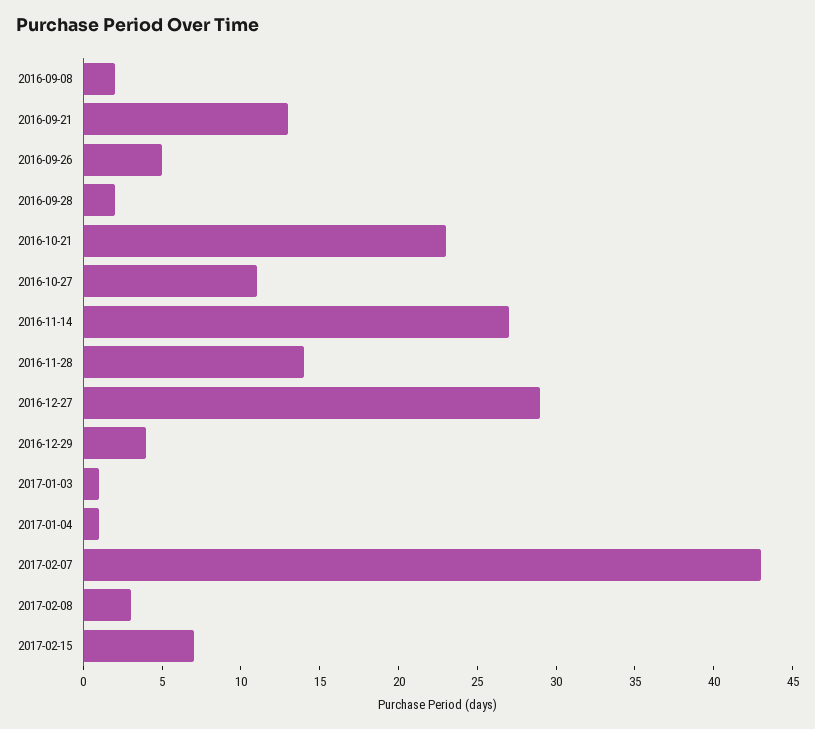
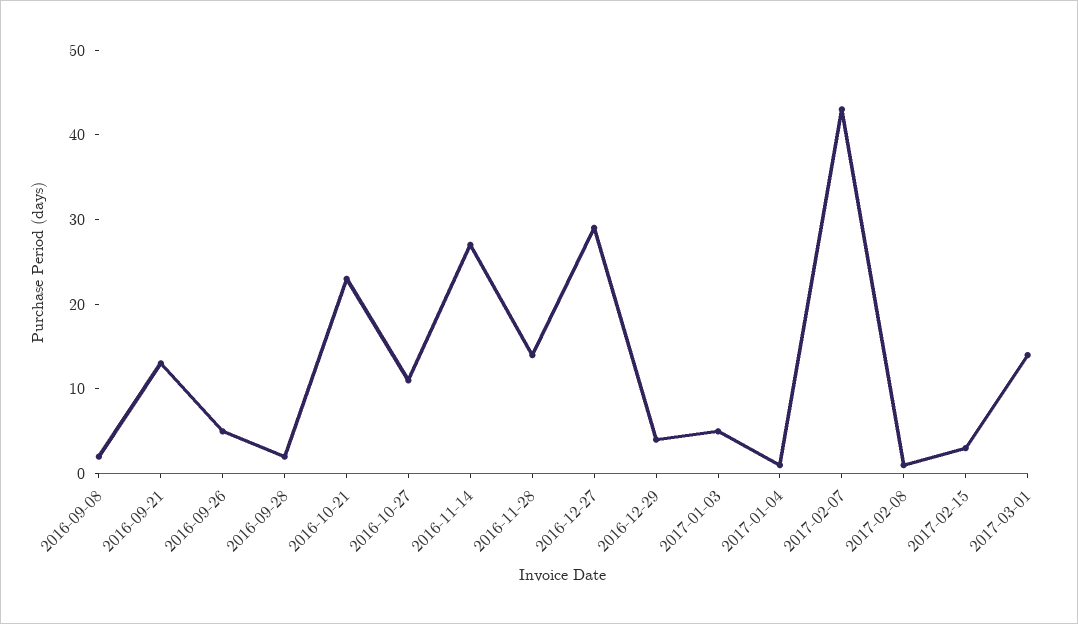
2017-01-03: 1 -> 5
2017-02-08: 3 -> 1
2017-02-15: 7 -> 3
2017-03-01: none -> 14

